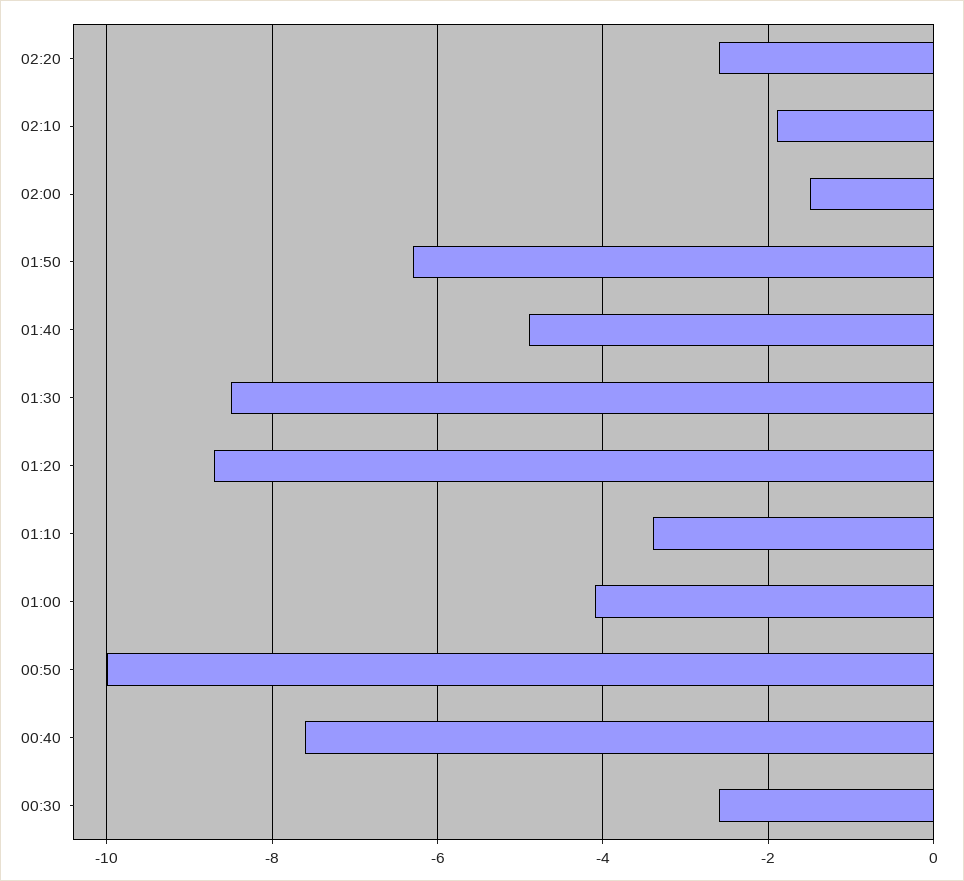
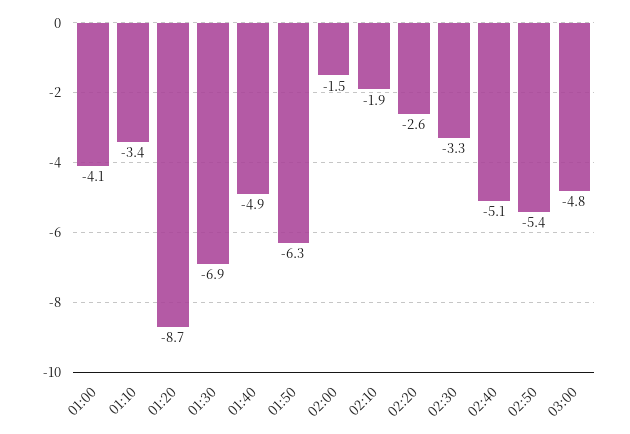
01:30: -8.5 -> -6.9
00:50: -10 -> none
00:40: -7.5 -> none
00:30: -2.5 -> none
02:30: none -> -3.3
02:40: none -> -5.1
02:50: none -> -5.4
03:00: none -> -4.8

